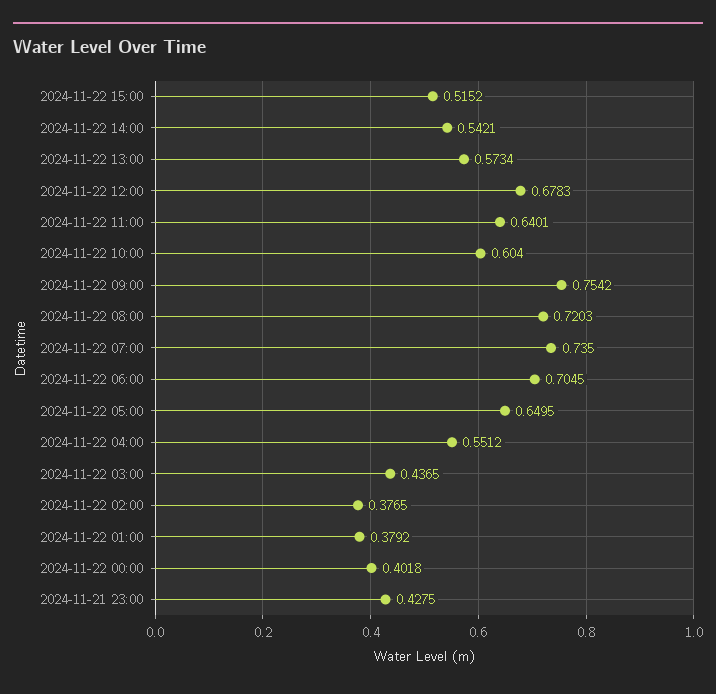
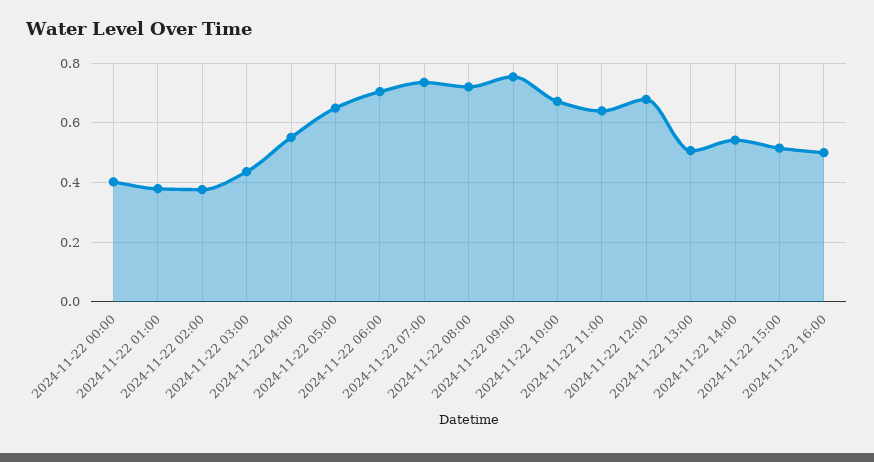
2024-11-22 13:00: 0.5734 -> 0.5
2024-11-22 10:00: 0.604 -> 0.675
2024-11-21 23:00: 0.4275 -> none
2024-11-22 16:00: none -> 0.5

